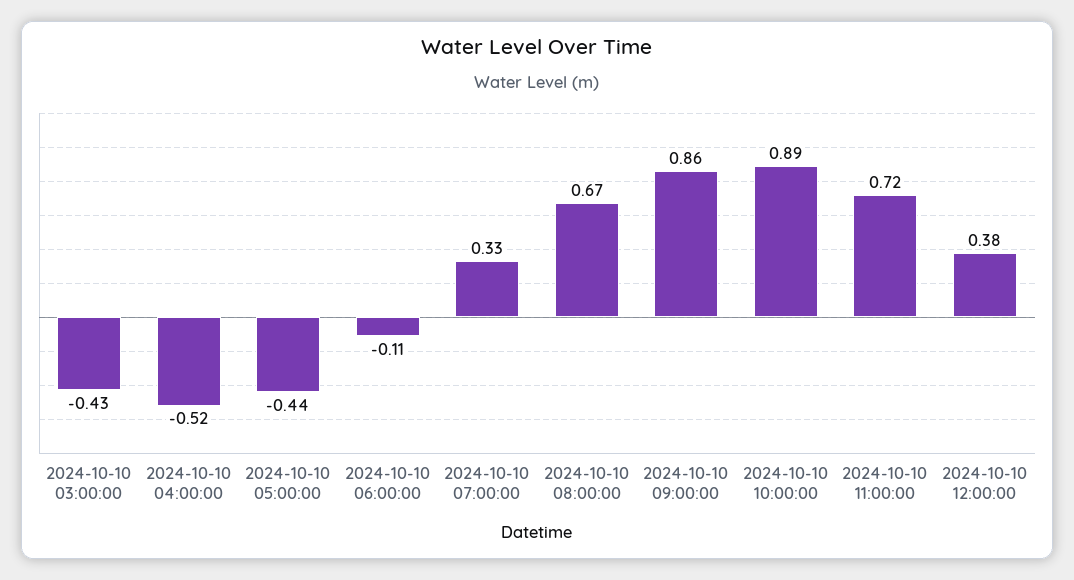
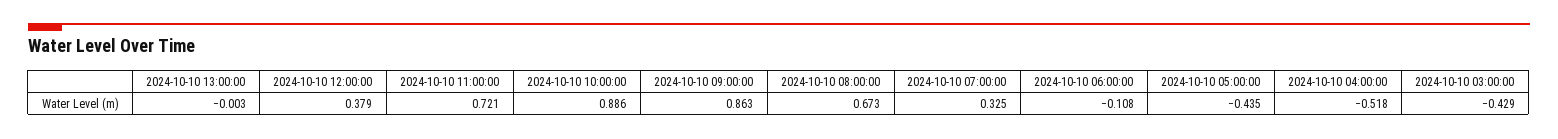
2024-10-10 13:00:00: none -> -0.003

